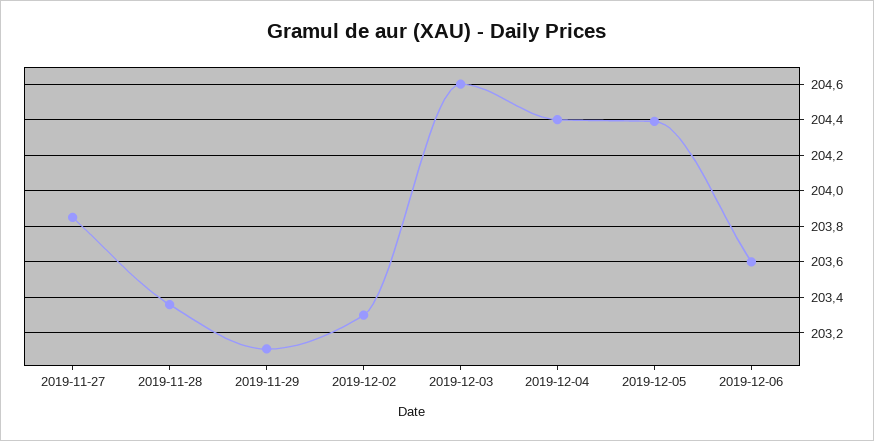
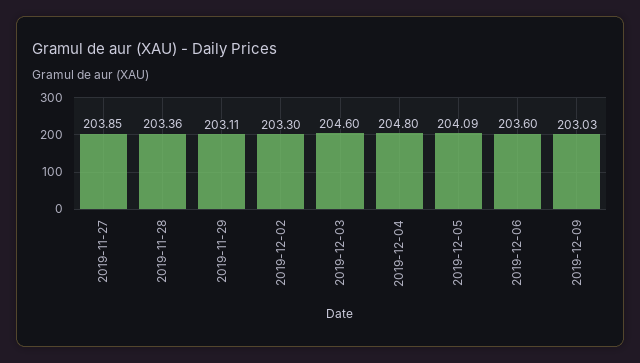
2019-12-04: 204.4 -> 204.8
2019-12-05: 204.4 -> 204.09
2019-12-09: none -> 203.03

